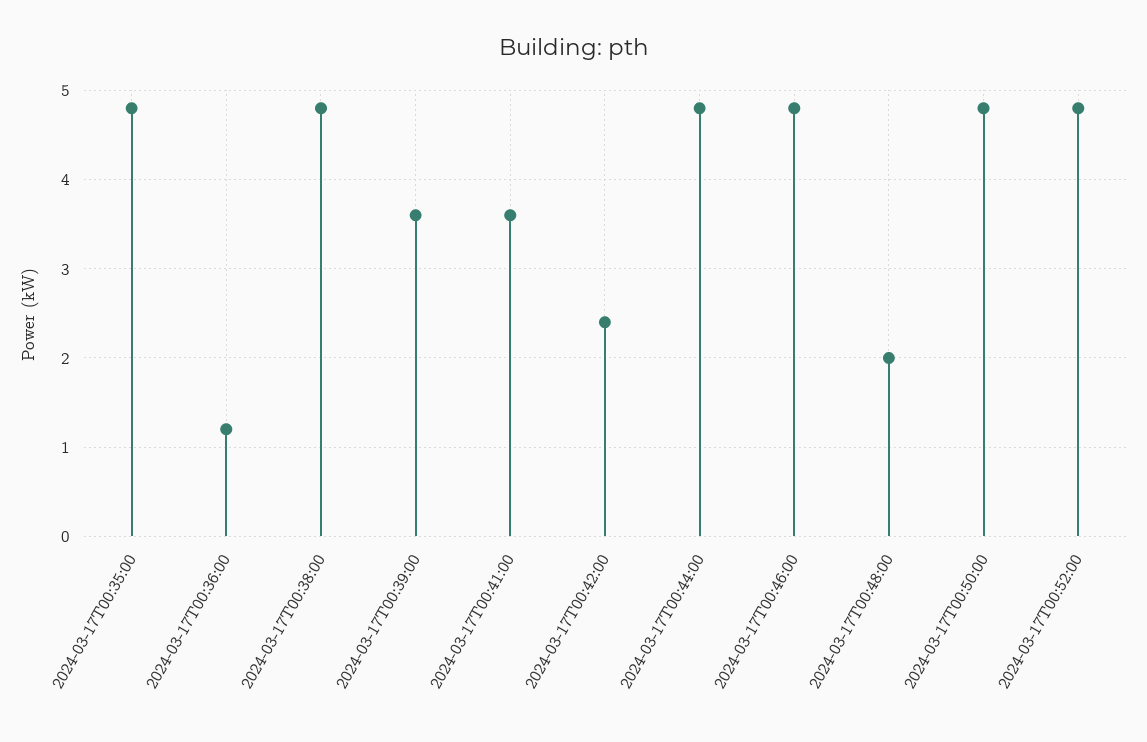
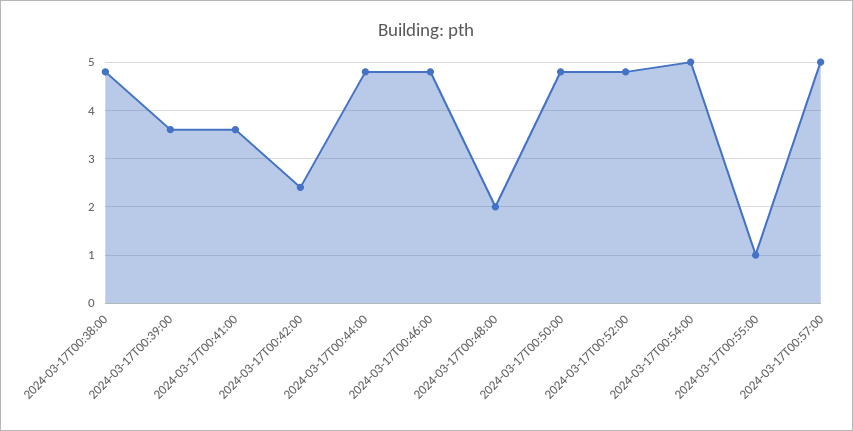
2024-03-17T00:35:00: 4.8 -> none
2024-03-17T00:36:00: 1.2 -> none
2024-03-17T00:54:00: none -> 5
2024-03-17T00:55:00: none -> 1
2024-03-17T00:57:00: none -> 5

